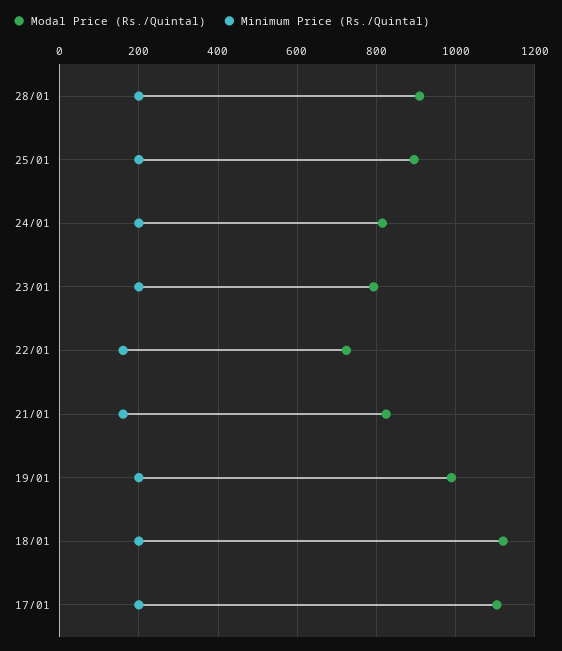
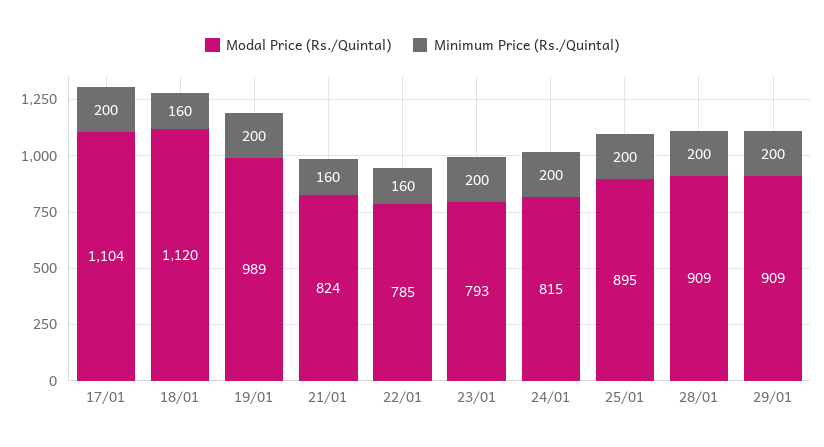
Modal Price (Rs./Quintal), 22/01: 720 -> 785
Minimum Price (Rs./Quintal), 18/01: 200 -> 160
Modal Price (Rs./Quintal), 29/01: none -> 909
Minimum Price (Rs./Quintal), 29/01: none -> 200

